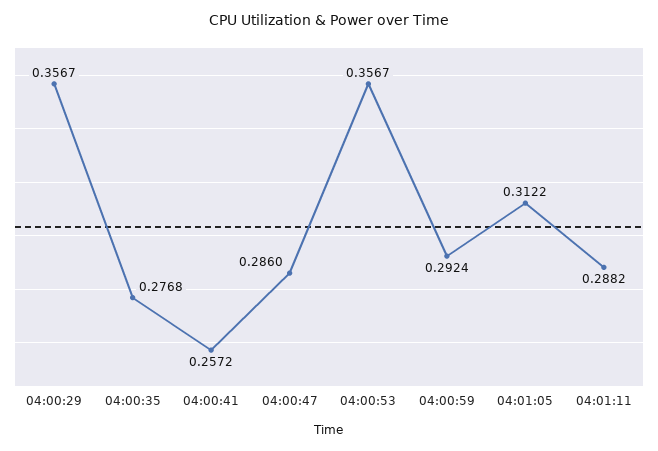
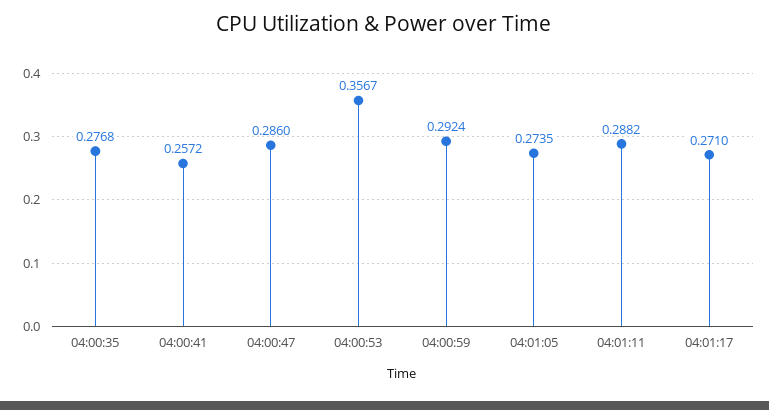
04:00:29: 0.3567 -> none
04:01:05: 0.3122 -> 0.2735
04:01:17: none -> 0.271

